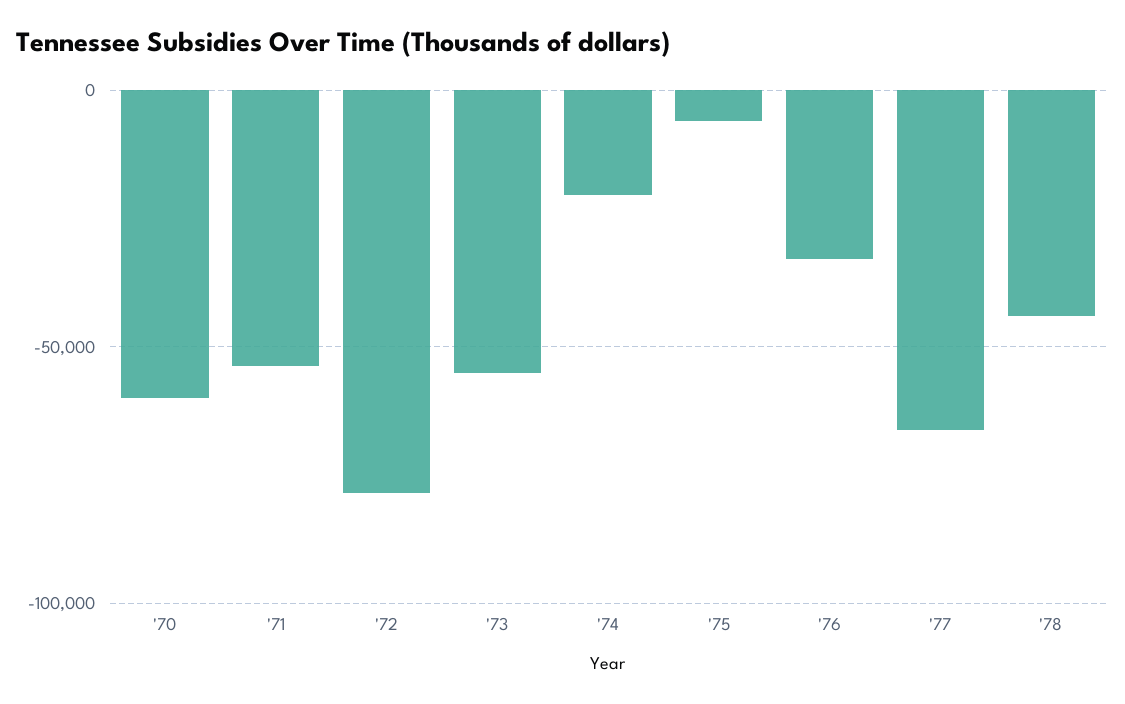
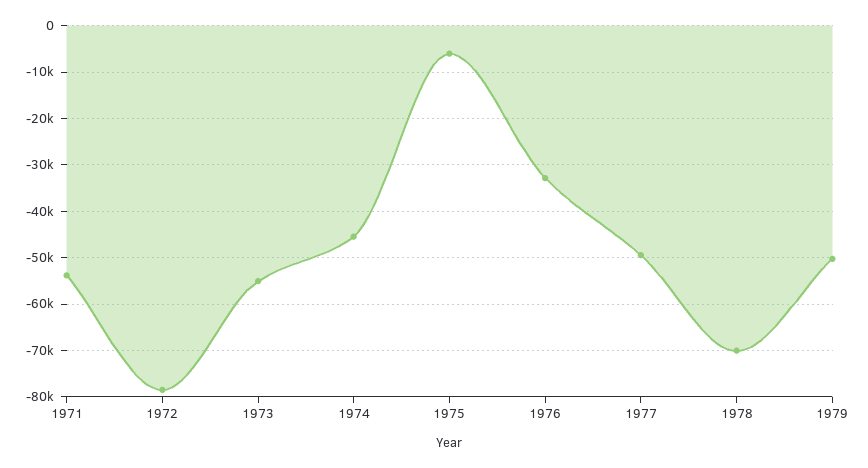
'70: -60000 -> none
'74: -20000 -> -46000
'77: -65000 -> -50000
'78: -45000 -> -70000
1979: none -> -50000

